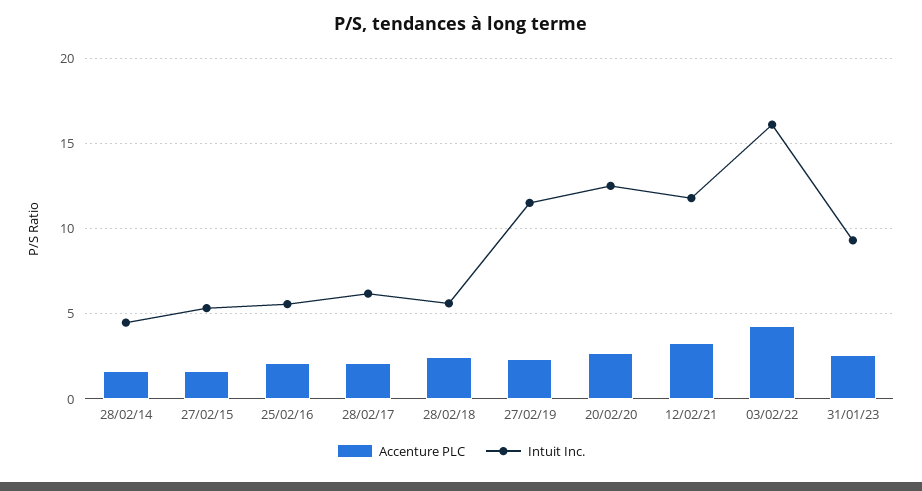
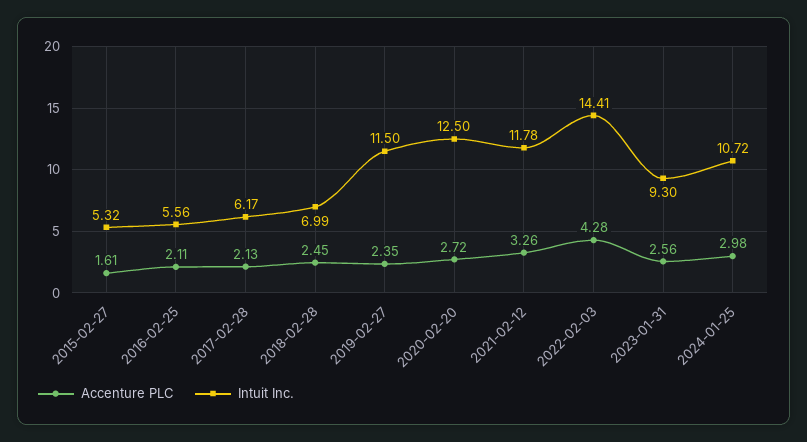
Accenture PLC, 28/02/14: 1.5 -> none
Intuit Inc., 28/02/14: 4.5 -> none
Intuit Inc., 28/02/18: 5.5 -> 6.99
Intuit Inc., 03/02/22: 16 -> 14.41
Accenture PLC, 2024-01-25: none -> 2.98
Intuit Inc., 2024-01-25: none -> 10.72

